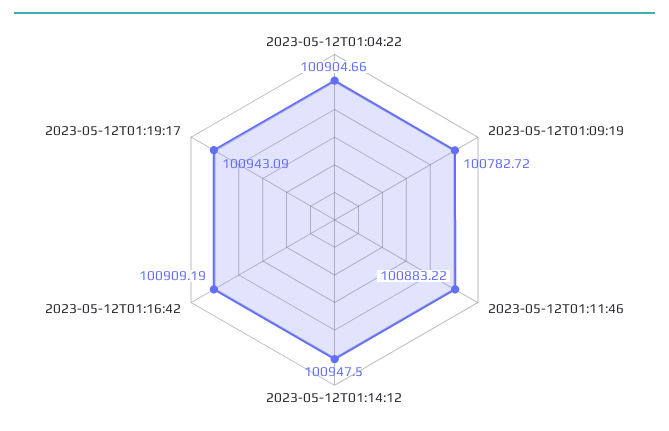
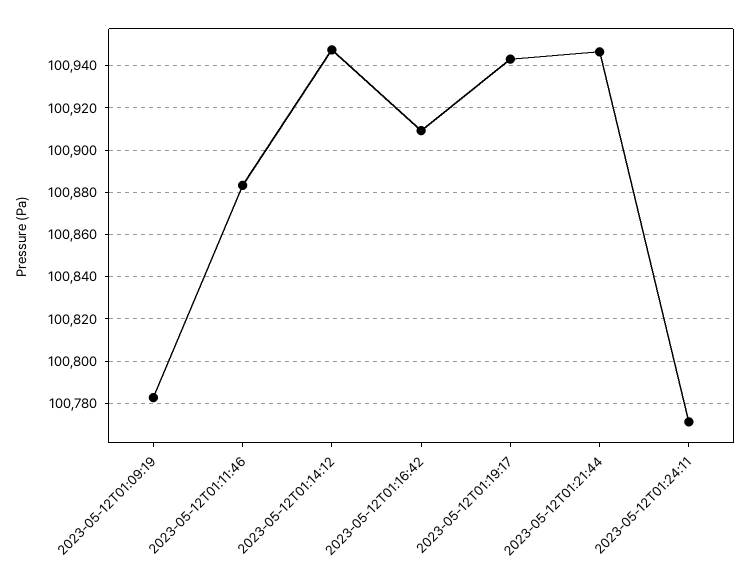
2023-05-12T01:04:22: 100904.66 -> none
2023-05-12T01:21:44: none -> 100945
2023-05-12T01:24:11: none -> 100770

